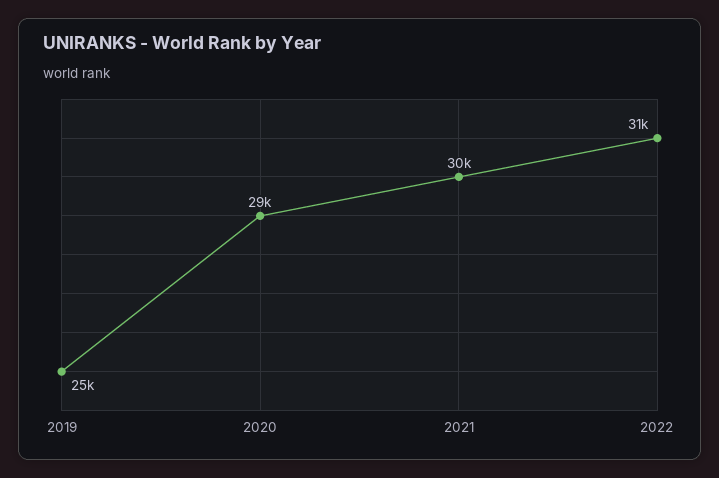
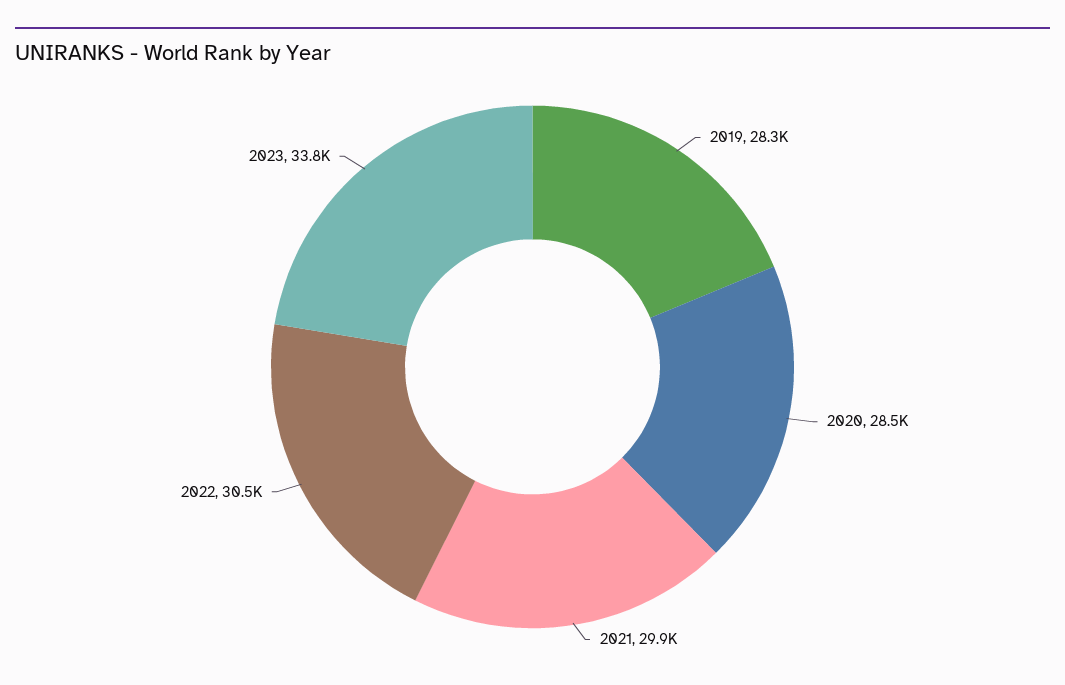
2019: 25000 -> 28300
2023: none -> 33800

